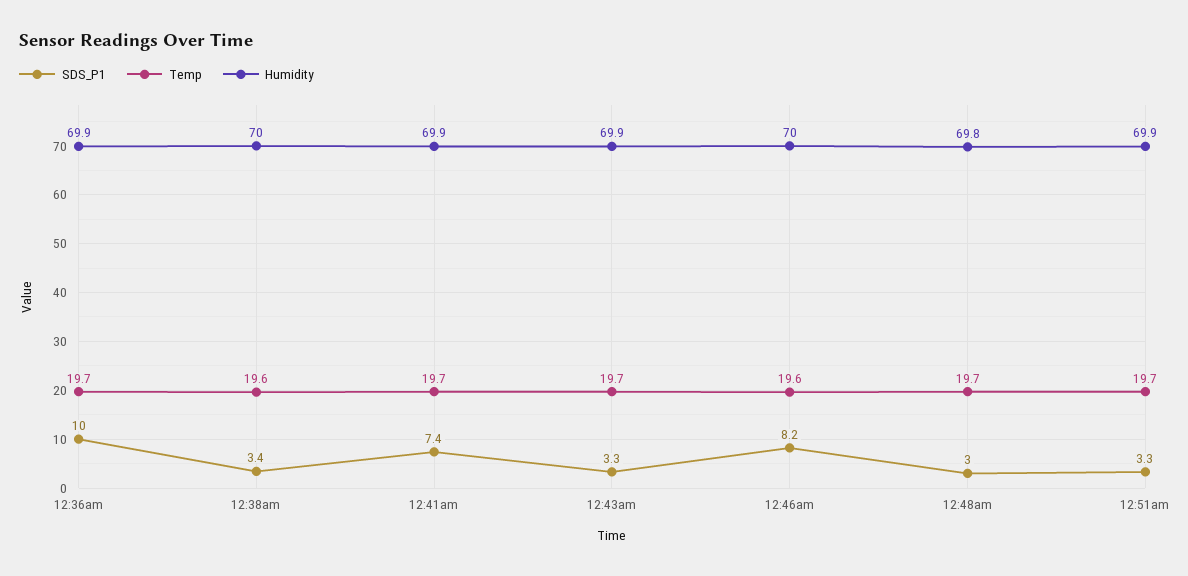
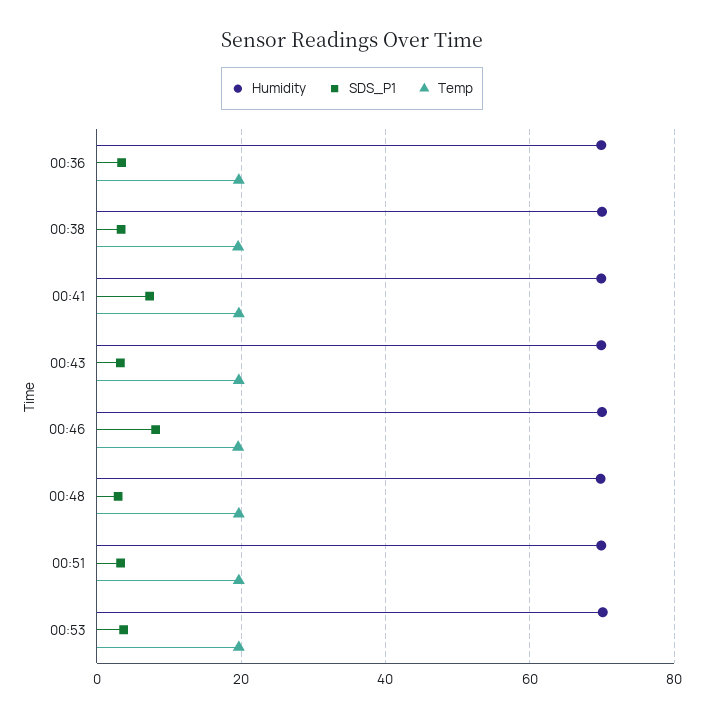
SDS_P1, 12:36am: 10 -> 4
Humidity, 00:53: none -> 70
SDS_P1, 00:53: none -> 4
Temp, 00:53: none -> 20

